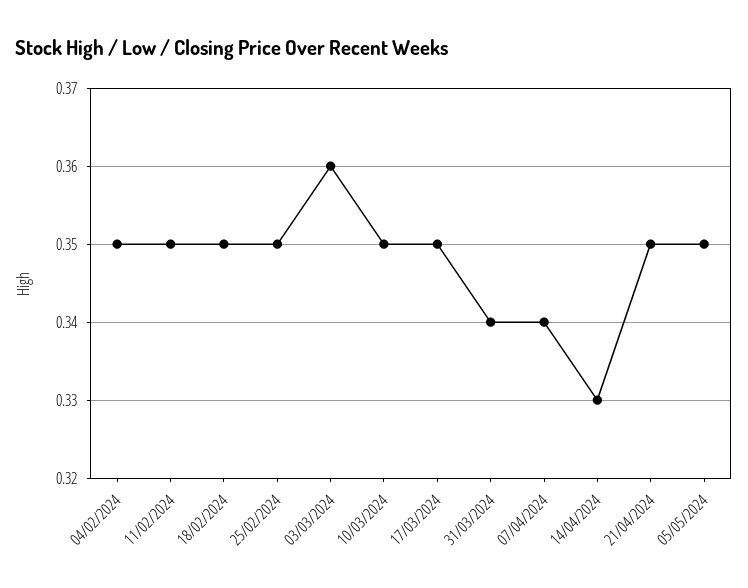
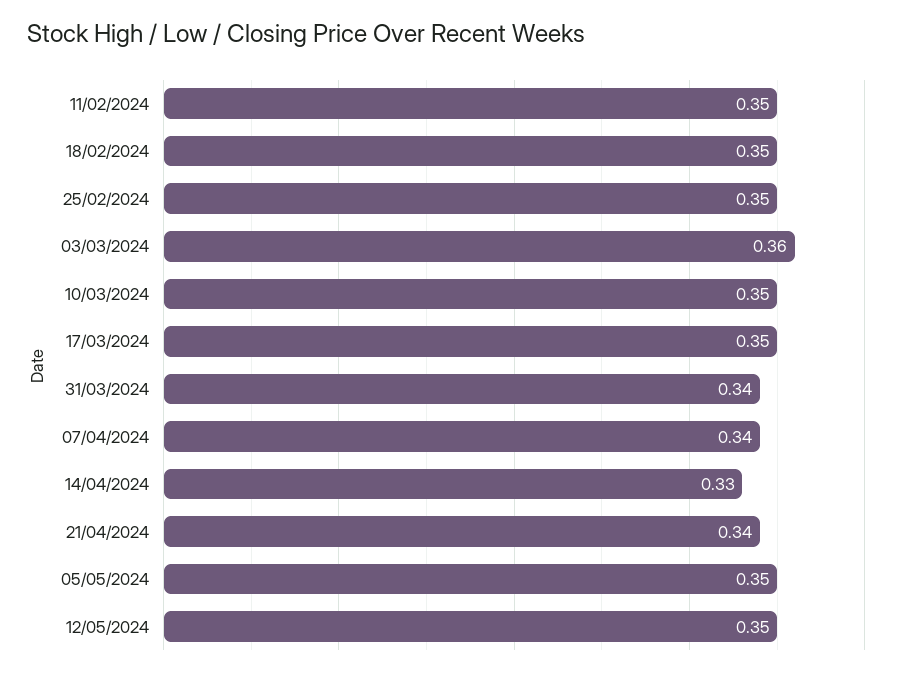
04/02/2024: 0.35 -> none
21/04/2024: 0.35 -> 0.34
12/05/2024: none -> 0.35

